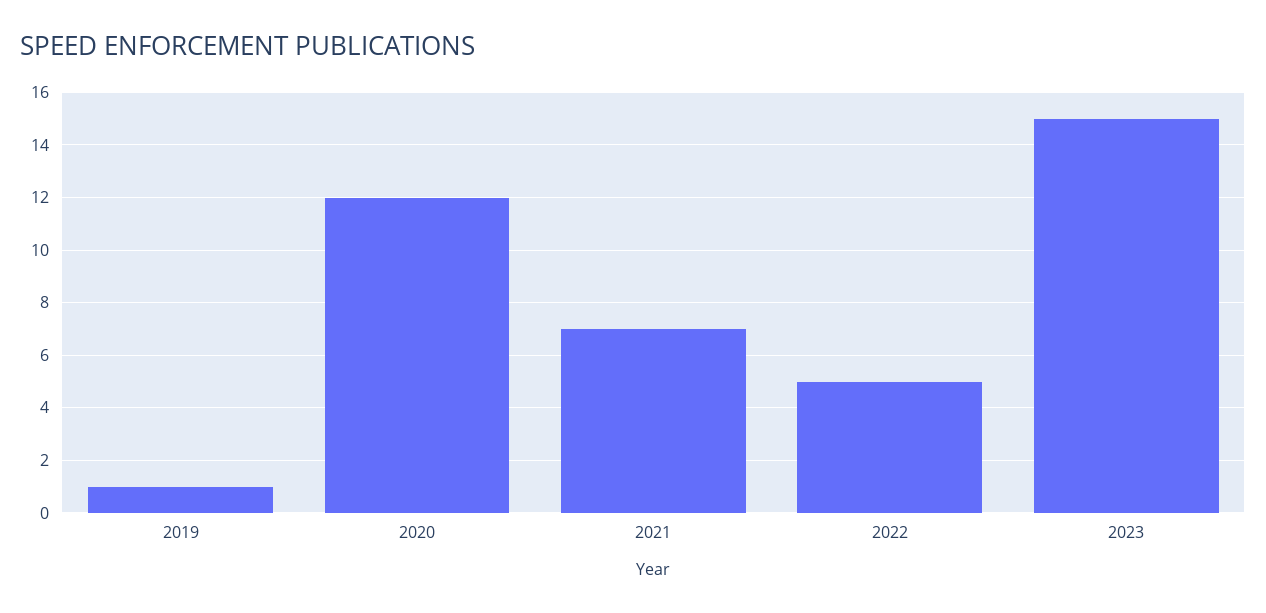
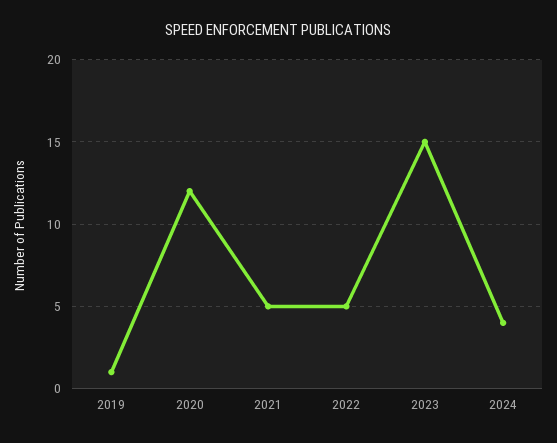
2021: 7 -> 5
2024: none -> 4

